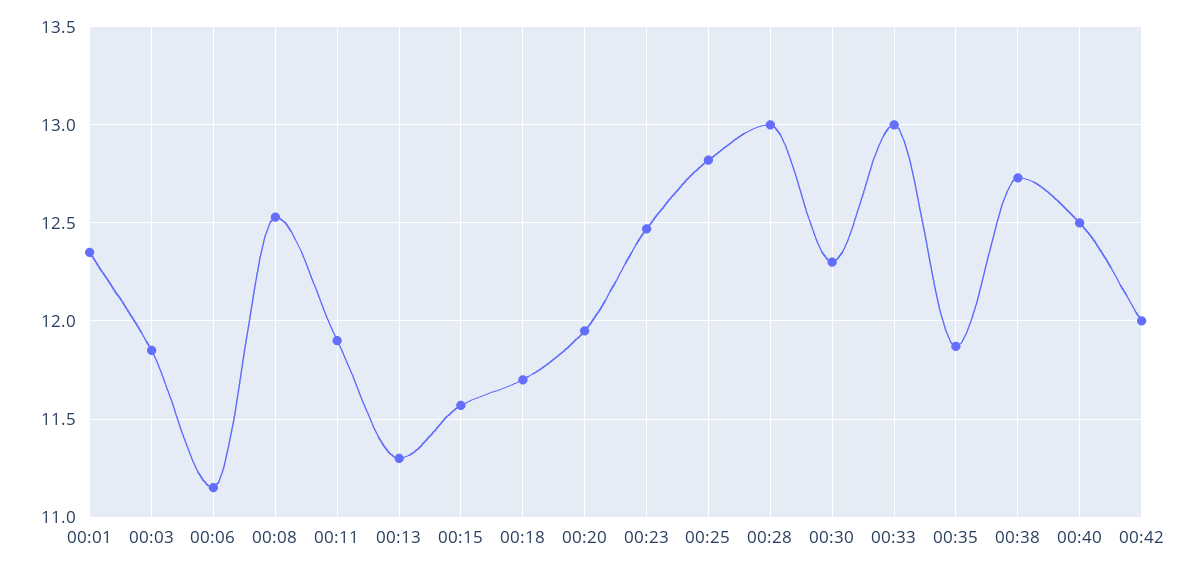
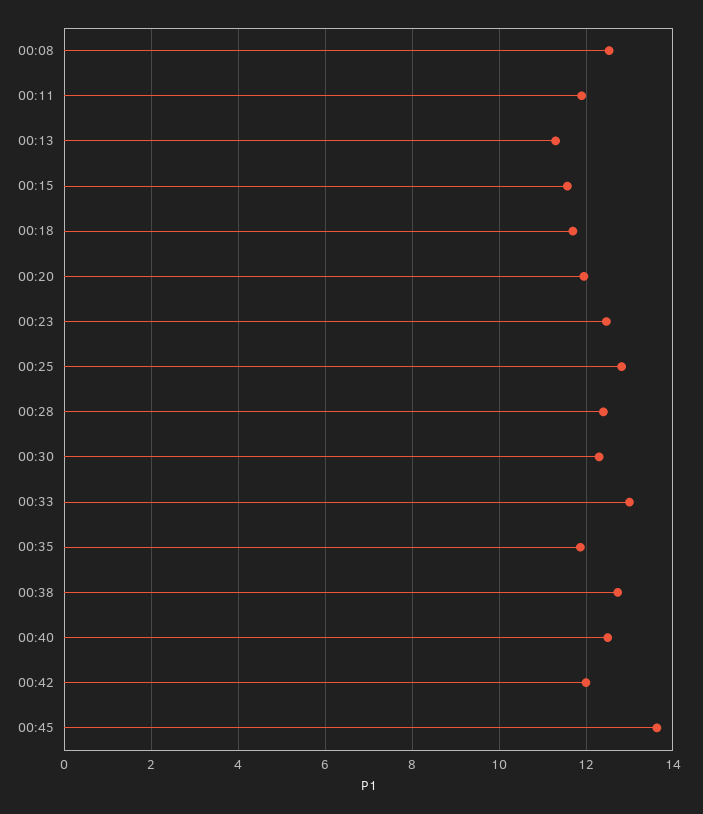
00:01: 12.35 -> none
00:03: 11.85 -> none
00:06: 11.15 -> none
00:28: 13 -> 12.4
00:45: none -> 13.6

